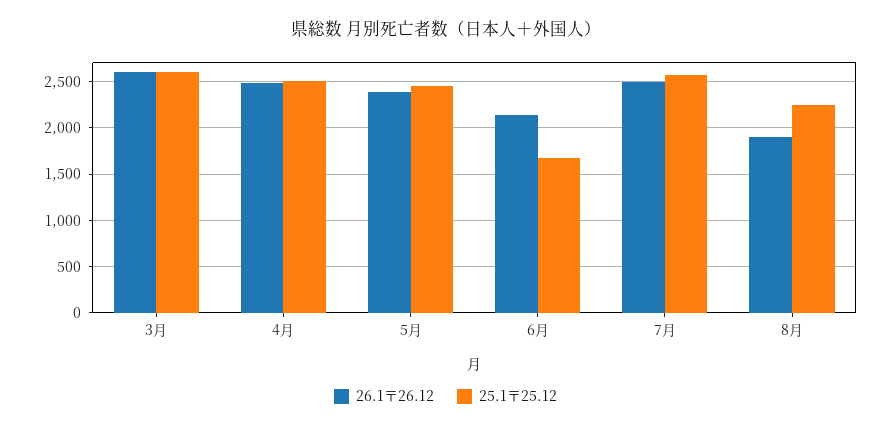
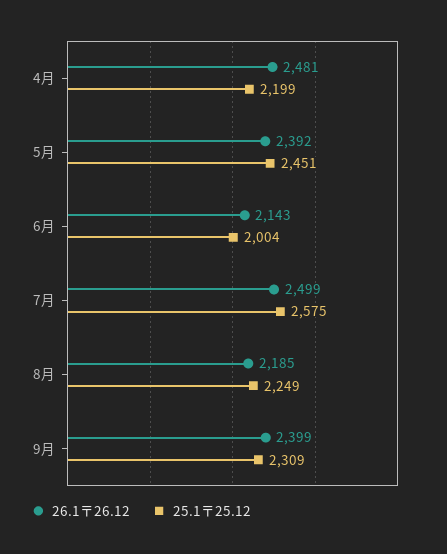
26.1〒26.12, 3月: 2600 -> none
25.1〒25.12, 3月: 2600 -> none
25.1〒25.12, 4月: 2500 -> 2199
25.1〒25.12, 6月: 1700 -> 2004
26.1〒26.12, 8月: 1900 -> 2185
26.1〒26.12, 9月: none -> 2399
25.1〒25.12, 9月: none -> 2309

